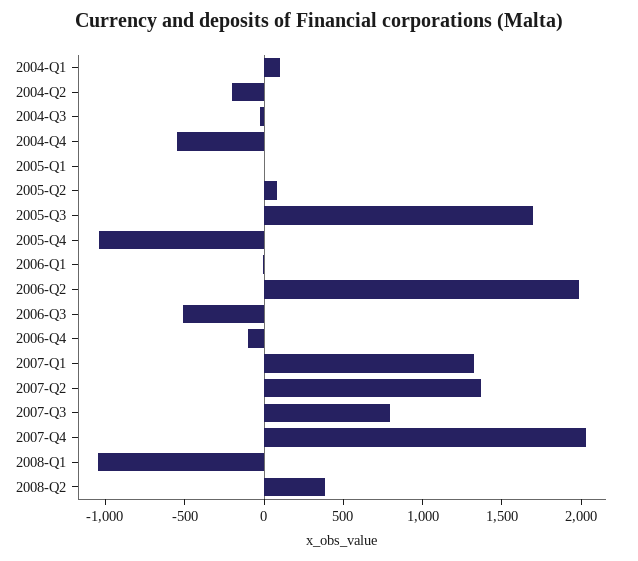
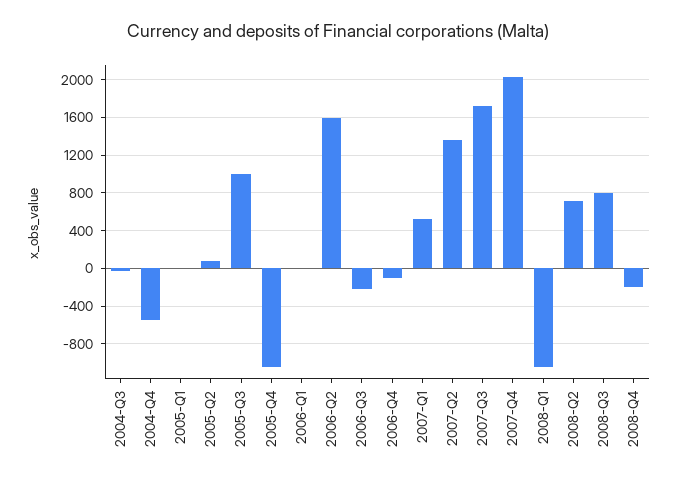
2004-Q1: 100 -> none
2004-Q2: -200 -> none
2005-Q3: 1700 -> 1000
2006-Q2: 2000 -> 1600
2006-Q3: -500 -> -200
2007-Q1: 1300 -> 500
2007-Q3: 800 -> 1700
2008-Q2: 400 -> 700
2008-Q3: none -> 800
2008-Q4: none -> -200

